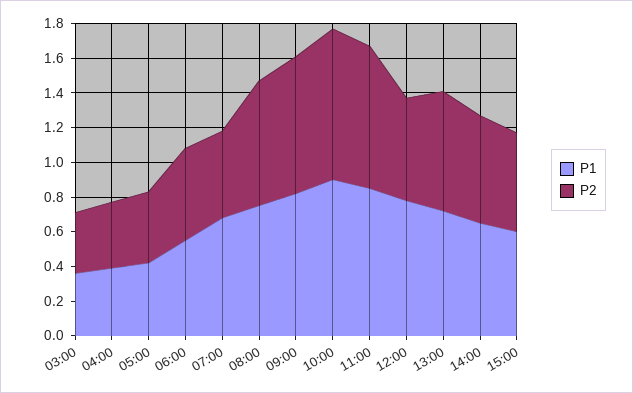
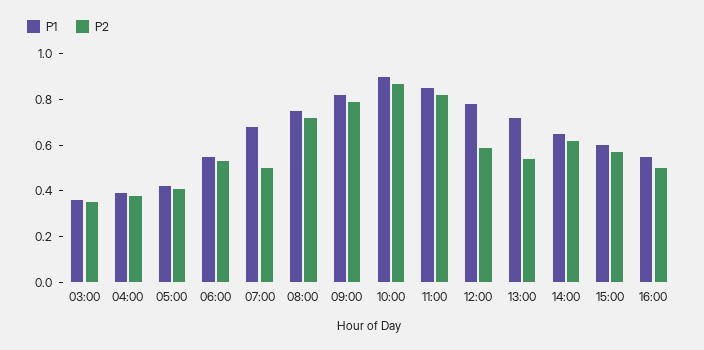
P2, 13:00: 0.7 -> 0.55
P1, 16:00: none -> 0.55
P2, 16:00: none -> 0.5

